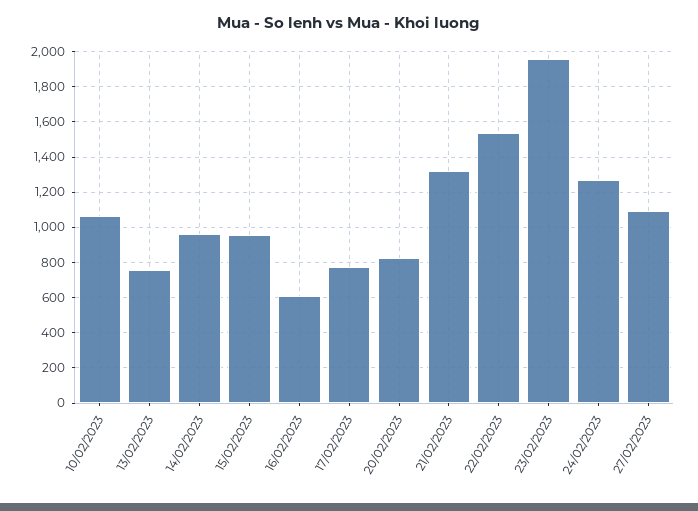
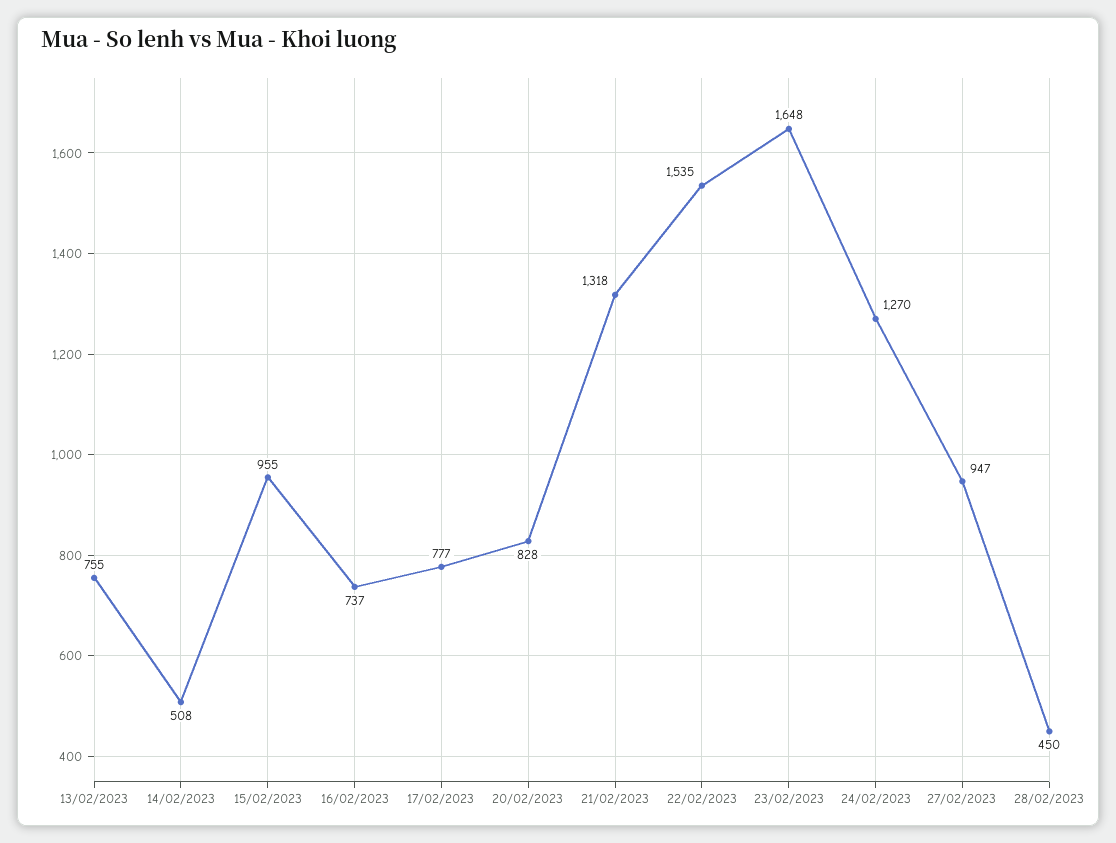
10/02/2023: 1050 -> none
14/02/2023: 950 -> 508
16/02/2023: 600 -> 737
23/02/2023: 1950 -> 1648
27/02/2023: 1100 -> 947
28/02/2023: none -> 450

